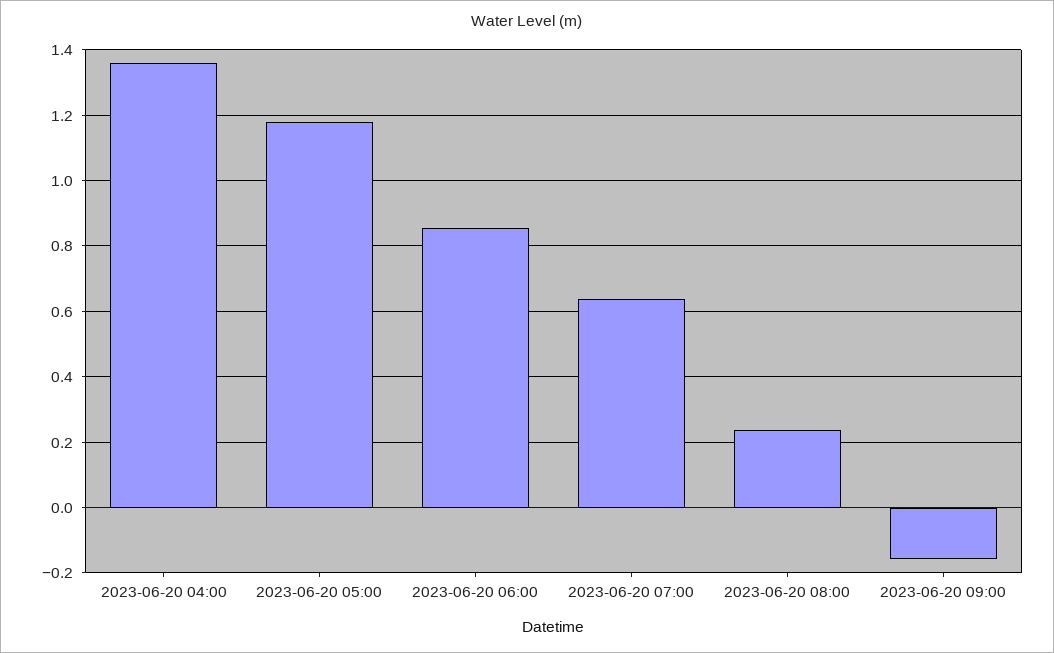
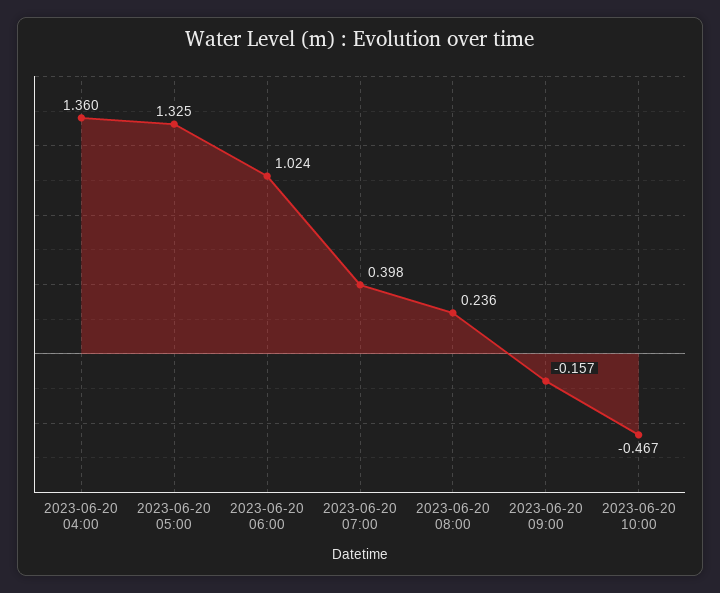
2023-06-20 05:00: 1.18 -> 1.325
2023-06-20 06:00: 0.86 -> 1.024
2023-06-20 07:00: 0.64 -> 0.398
2023-06-20 10:00: none -> -0.467

